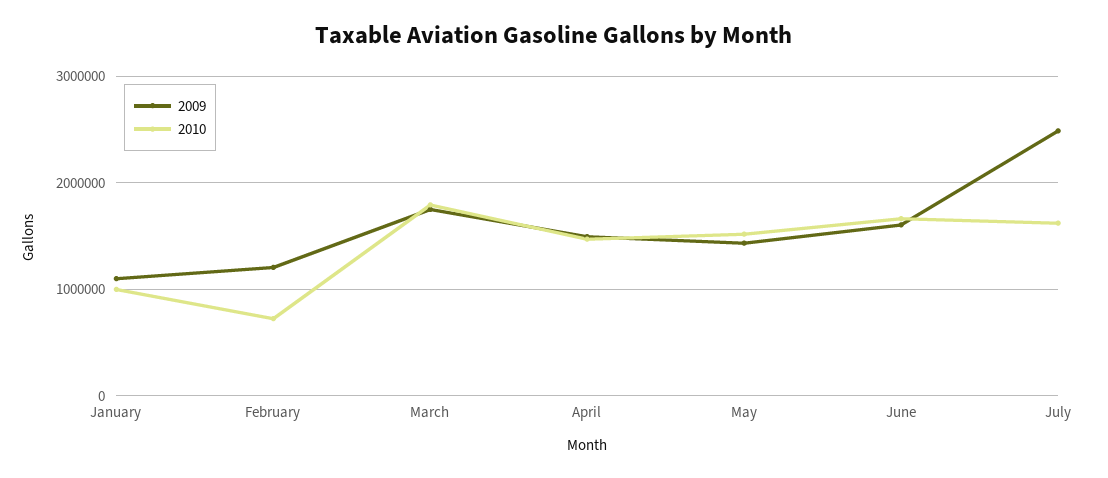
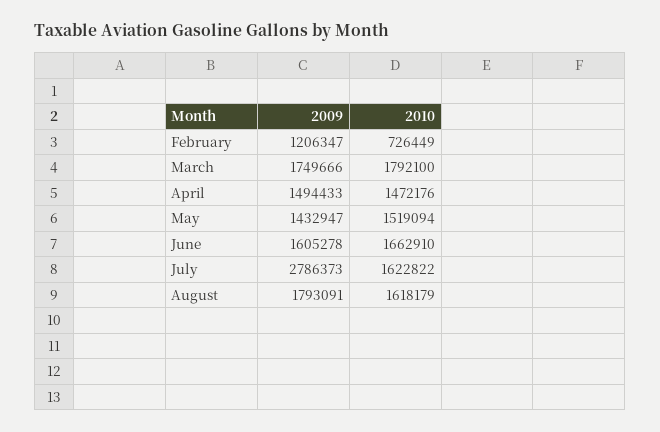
2009, January: 1100000 -> none
2010, January: 1000000 -> none
2009, July: 2500000 -> 2786373
2009, August: none -> 1793091
2010, August: none -> 1618179

